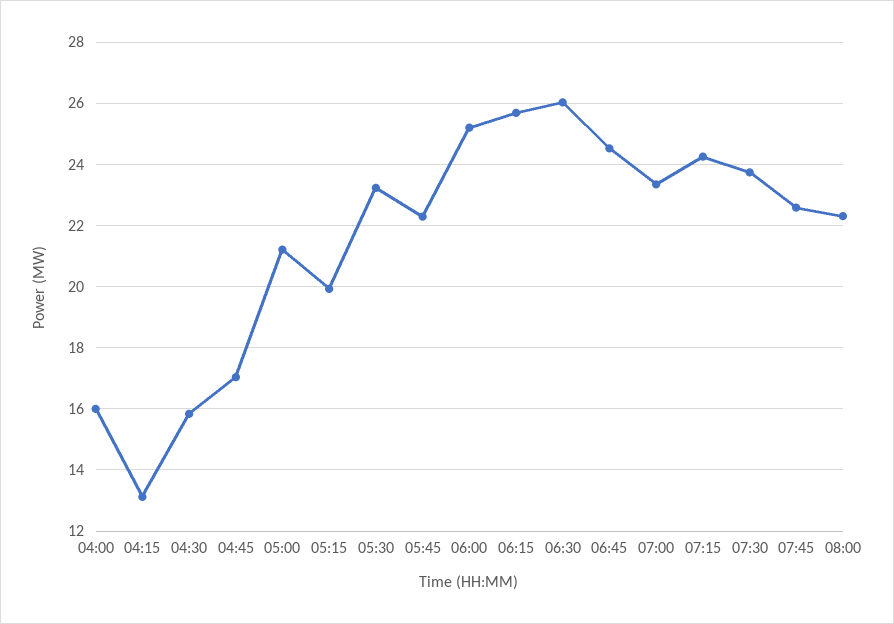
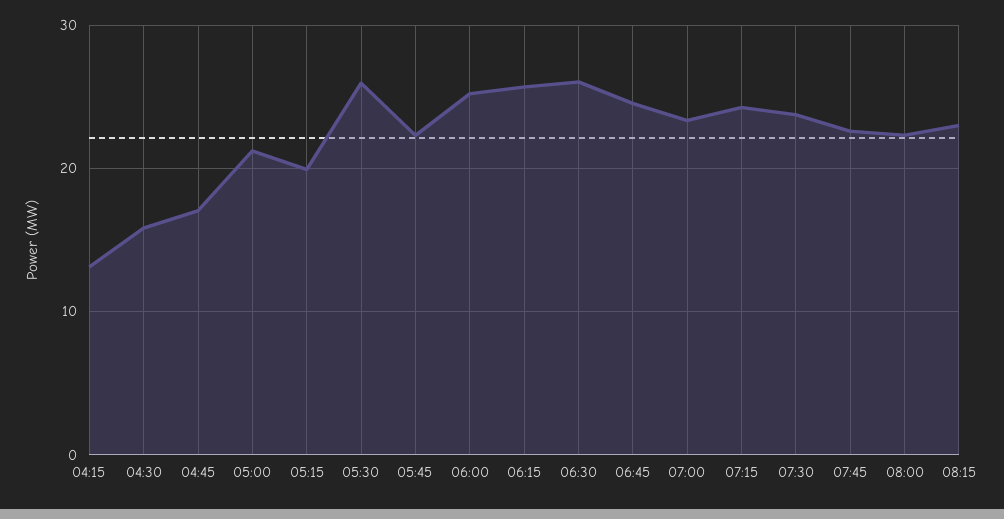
04:00: 16 -> none
05:30: 23.2 -> 26
08:15: none -> 23

